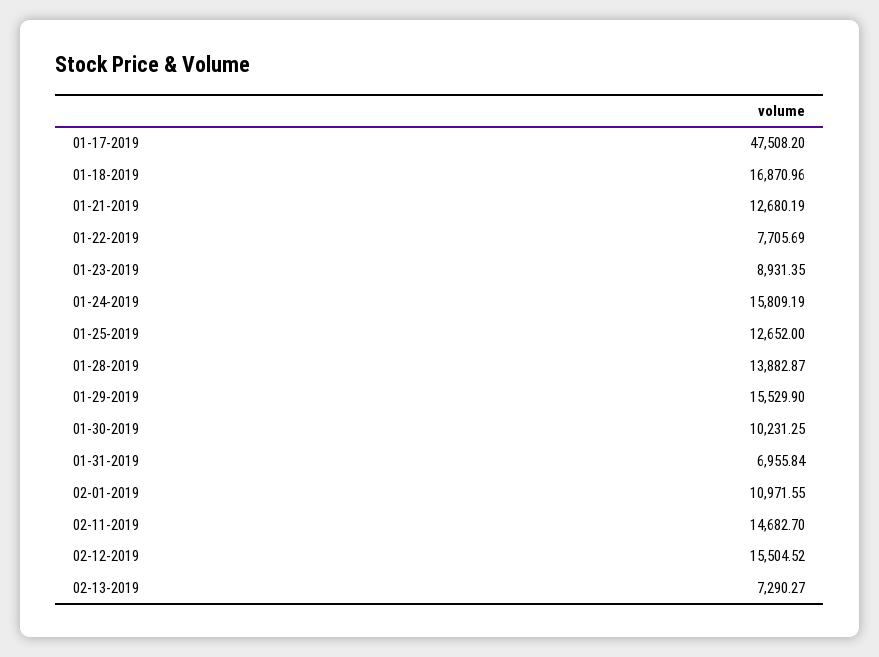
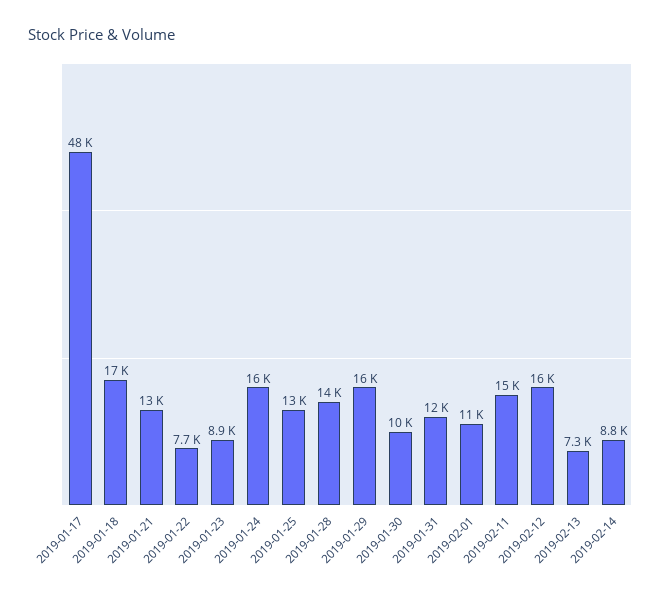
01-31-2019: 6955.84 -> 12000
2019-02-14: none -> 8800

